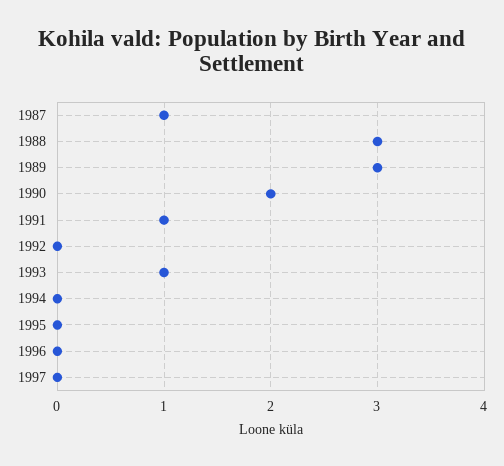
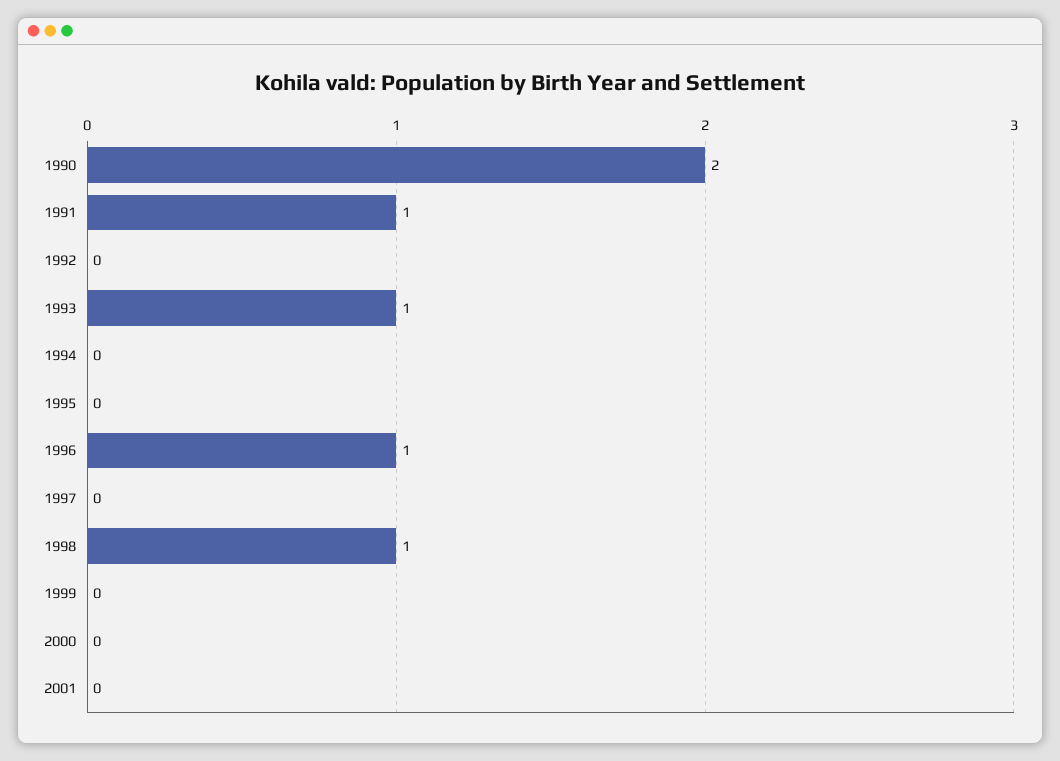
1987: 1 -> none
1988: 3 -> none
1989: 3 -> none
1996: 0 -> 1
1998: none -> 1
1999: none -> 0
2000: none -> 0
2001: none -> 0

